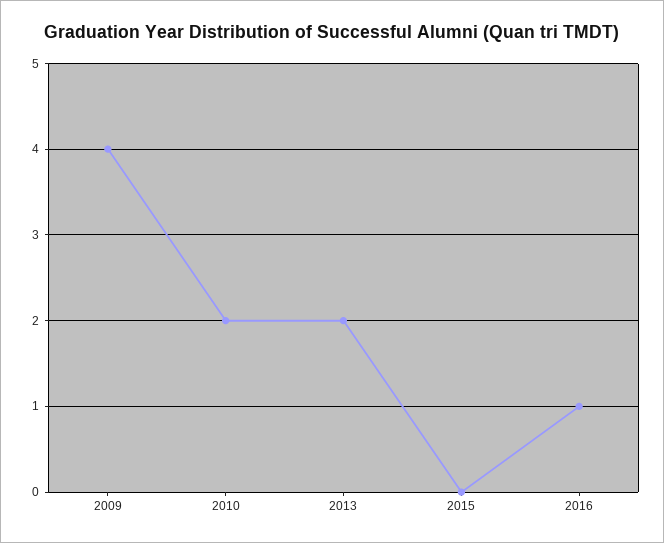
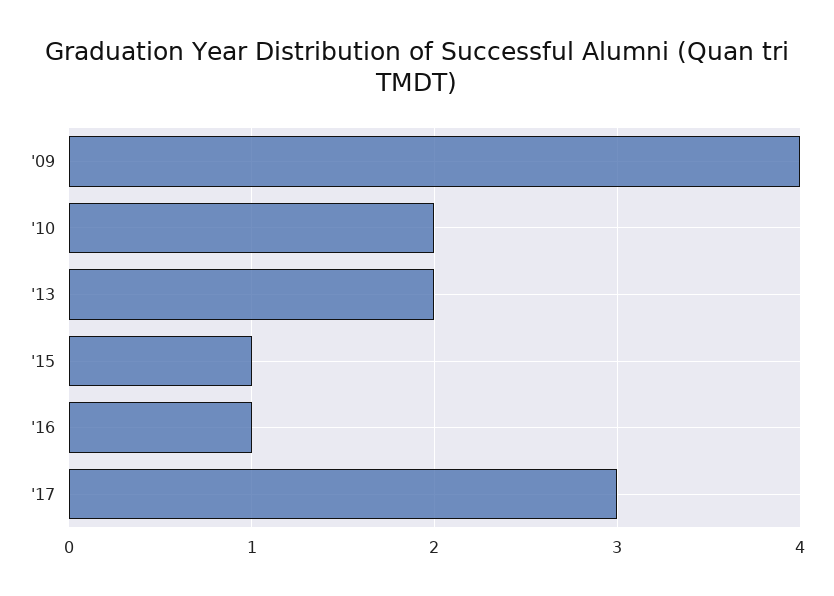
2015: 0 -> 1
'17: none -> 3

